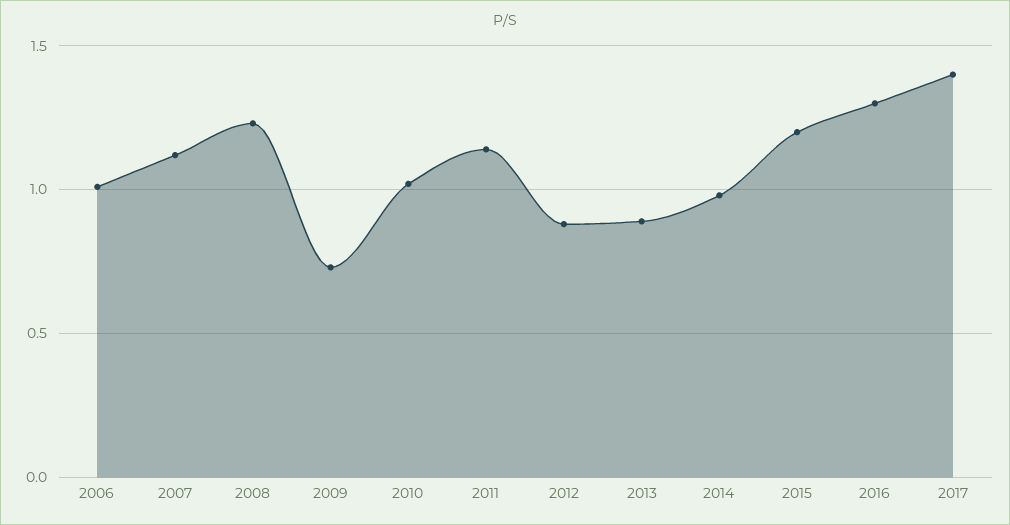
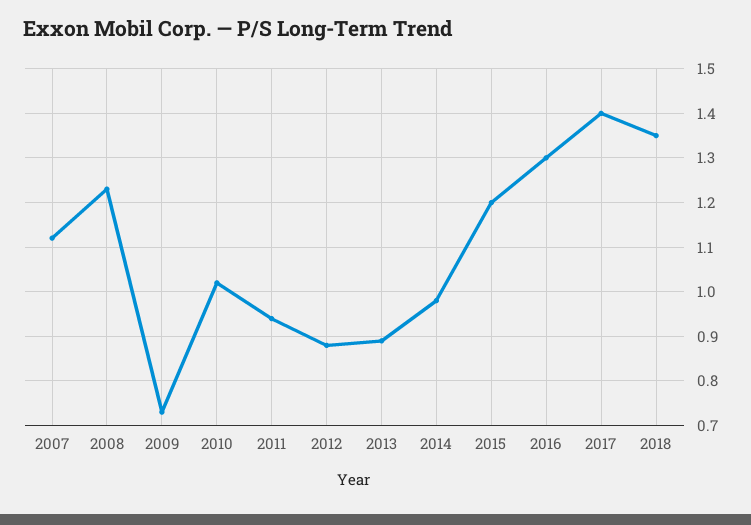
2006: 1 -> none
2011: 1.15 -> 0.95
2018: none -> 1.35

